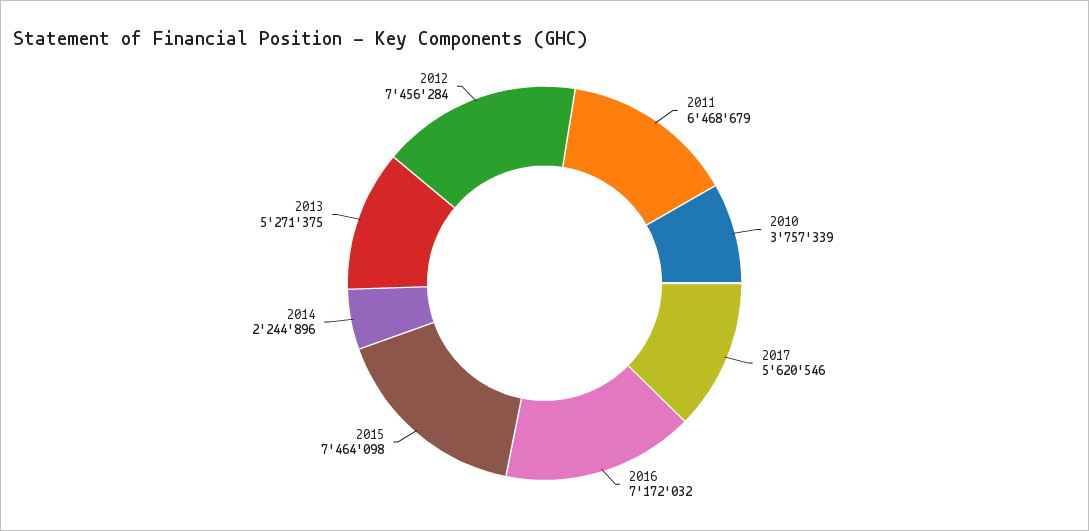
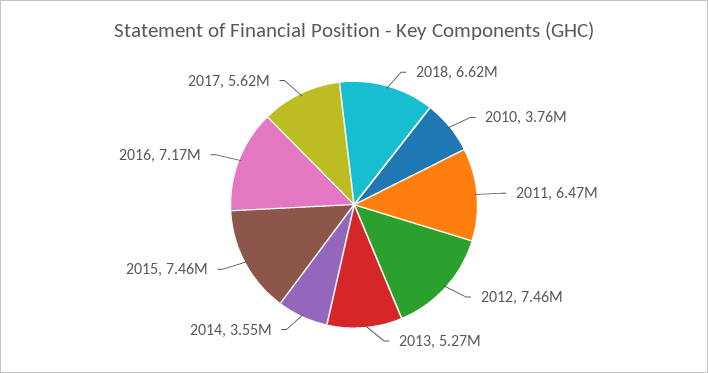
2014: 2244896 -> 3550000
2018: none -> 6620000

